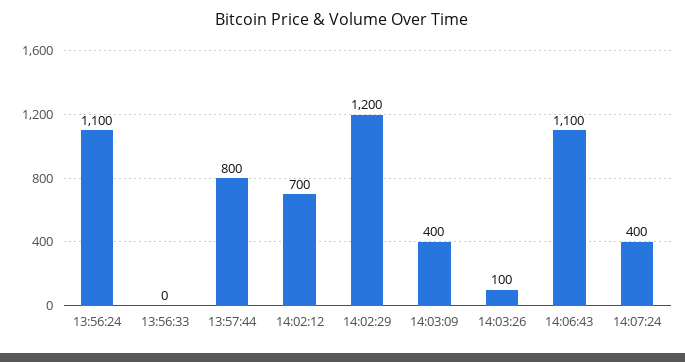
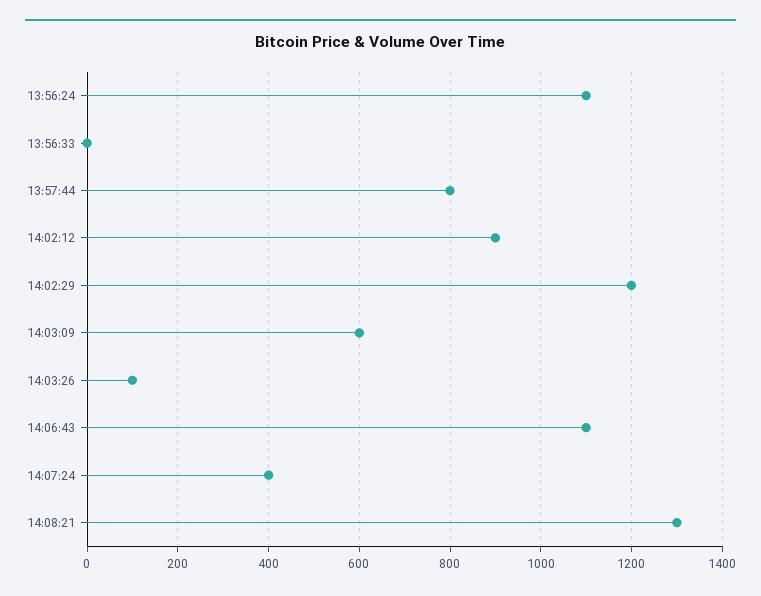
14:02:12: 700 -> 900
14:03:09: 400 -> 600
14:08:21: none -> 1300

